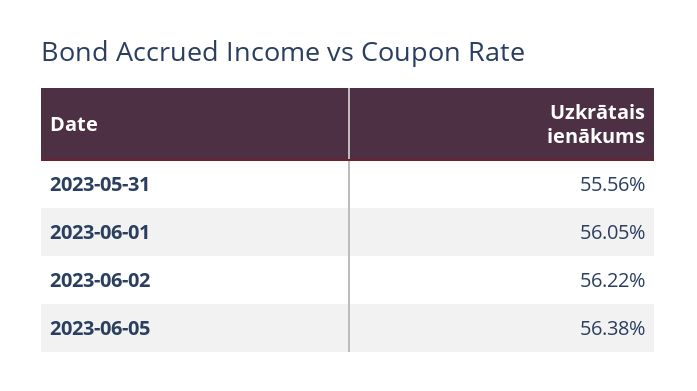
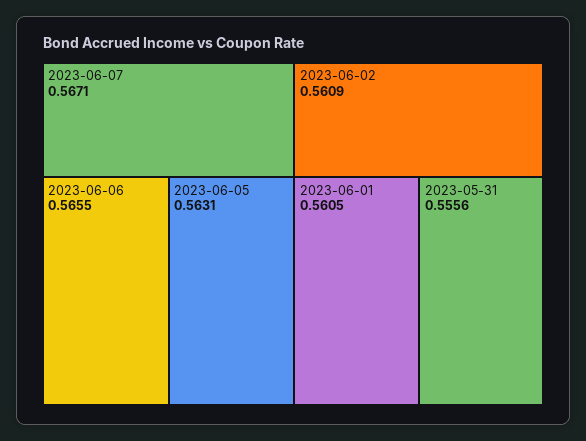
2023-06-02: 0.5622 -> 0.5609
2023-06-05: 0.5638 -> 0.5631
2023-06-07: none -> 0.5671
2023-06-06: none -> 0.5655

